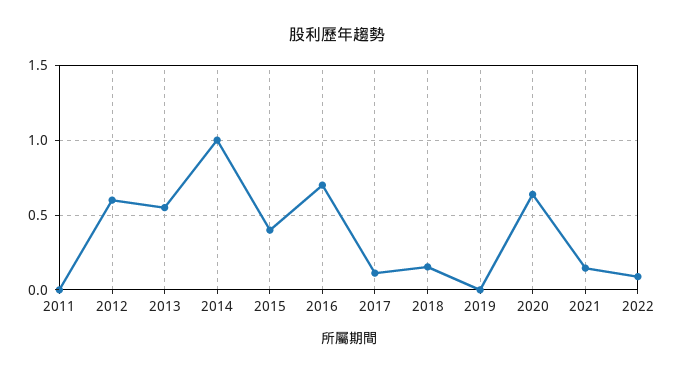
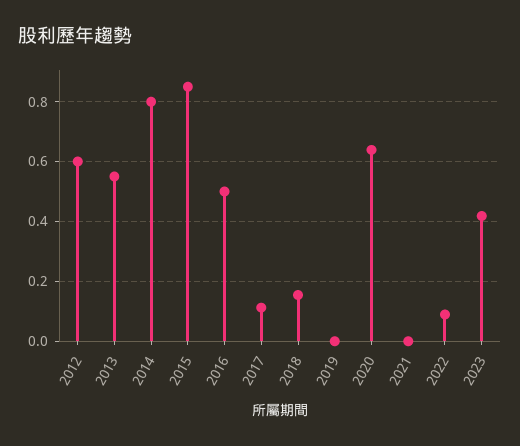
2011: 0 -> none
2014: 1 -> 0.8
2015: 0.4 -> 0.85
2016: 0.7 -> 0.5
2021: 0.15 -> 0
2023: none -> 0.425

